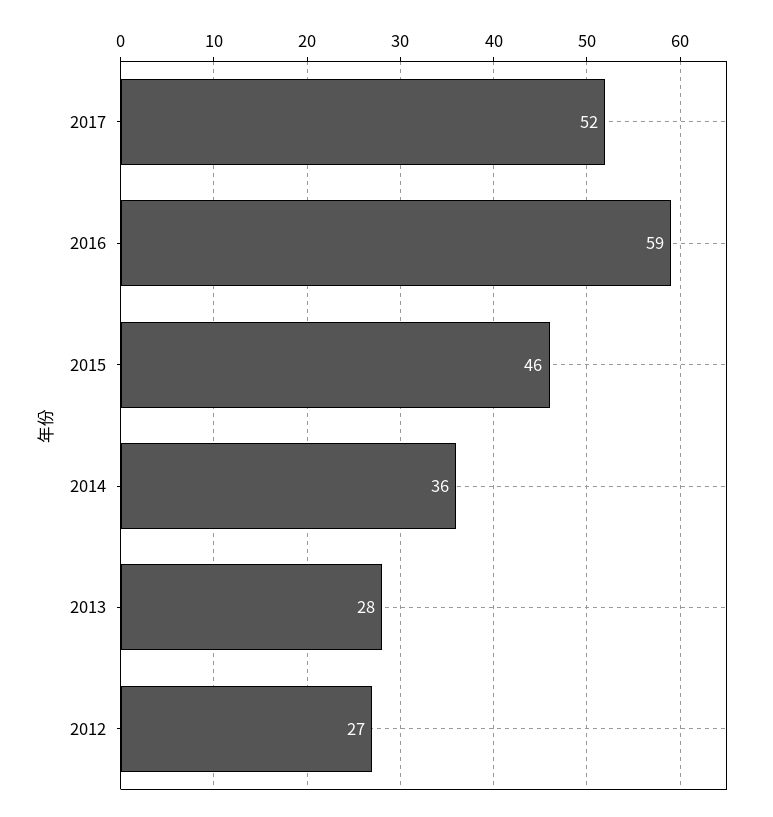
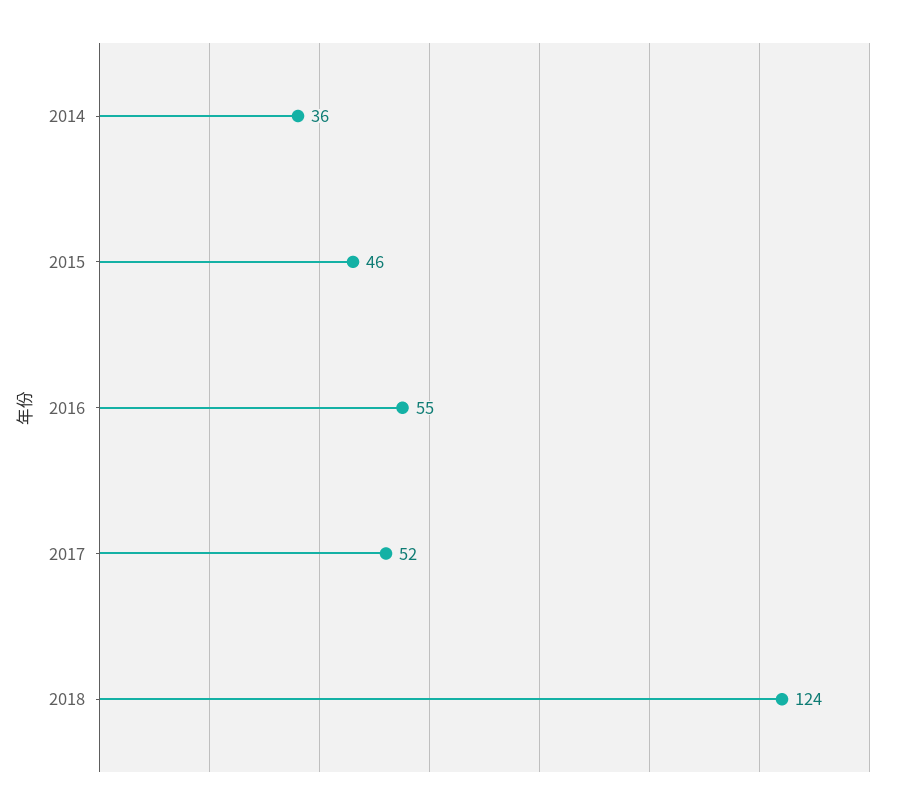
2016: 59 -> 55
2013: 28 -> none
2012: 27 -> none
2018: none -> 124

